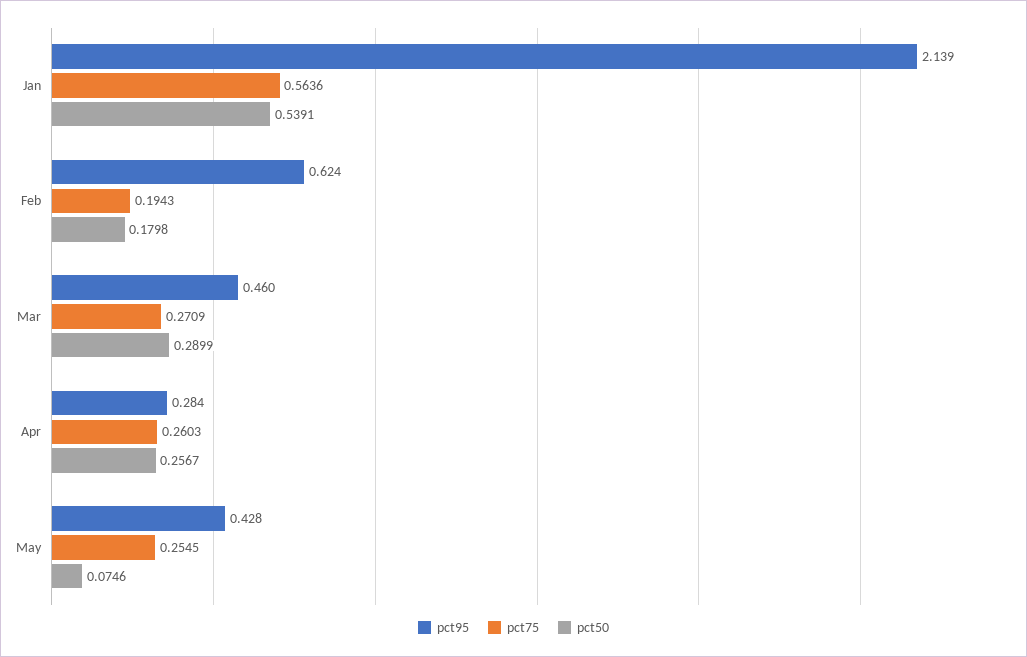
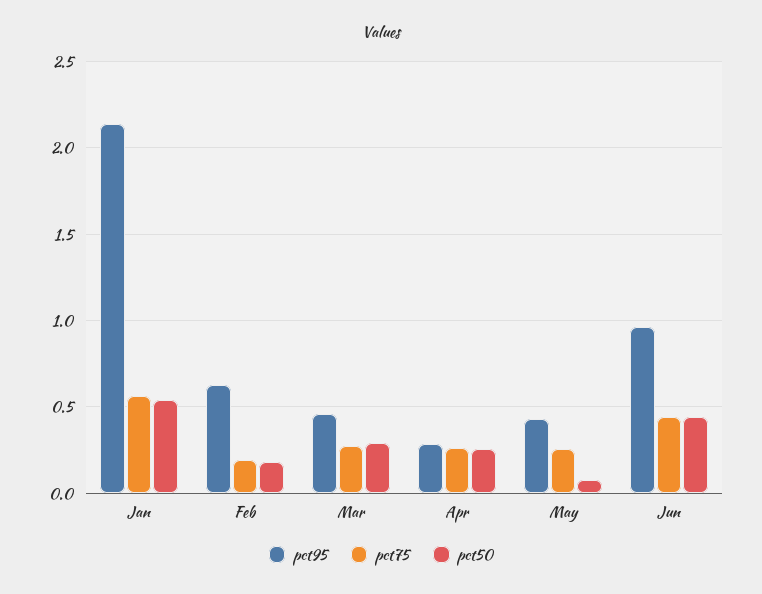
pct95, Jun: none -> 0.95
pct75, Jun: none -> 0.45
pct50, Jun: none -> 0.45

